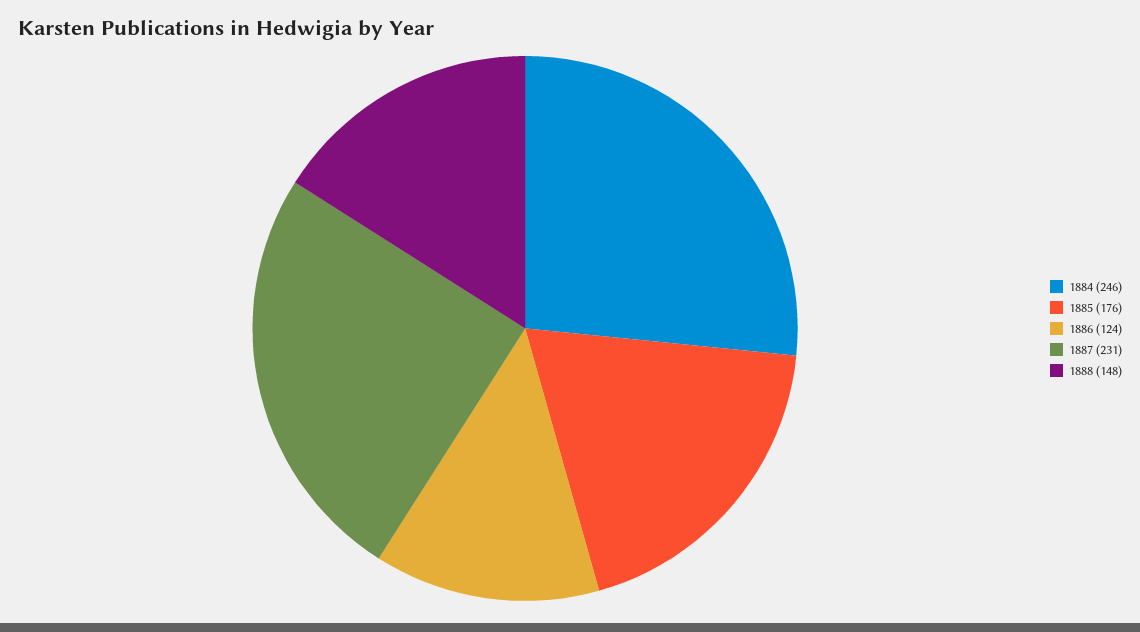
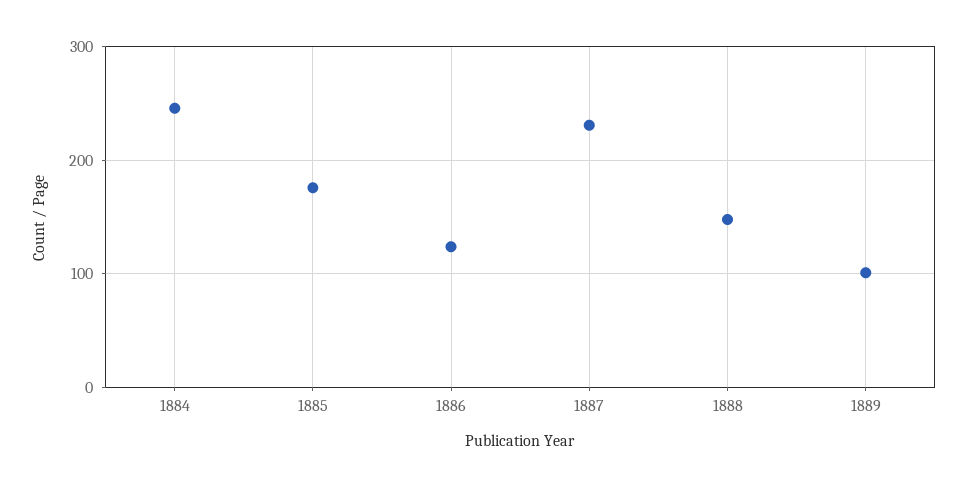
1889: none -> 100

